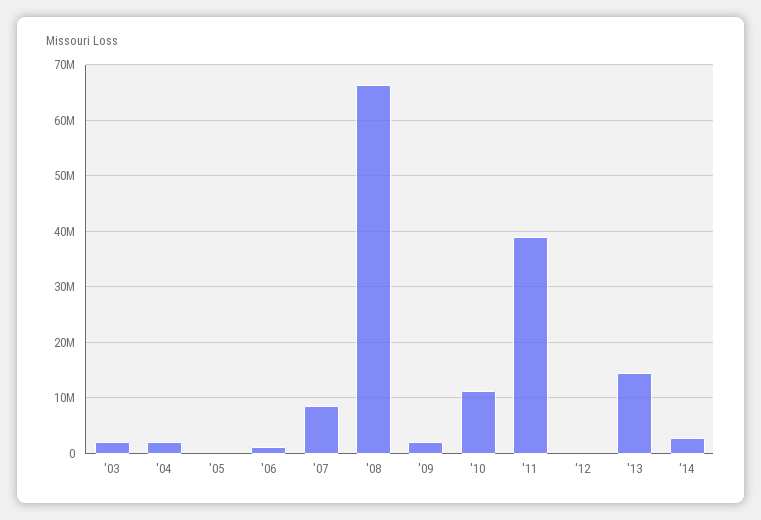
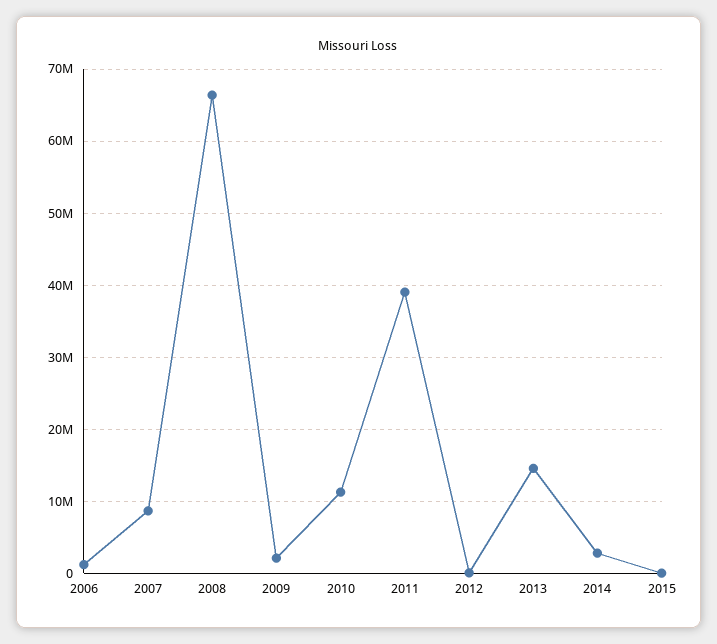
'03: 2000000 -> none
'04: 2000000 -> none
'05: 0 -> none
2015: none -> 0

